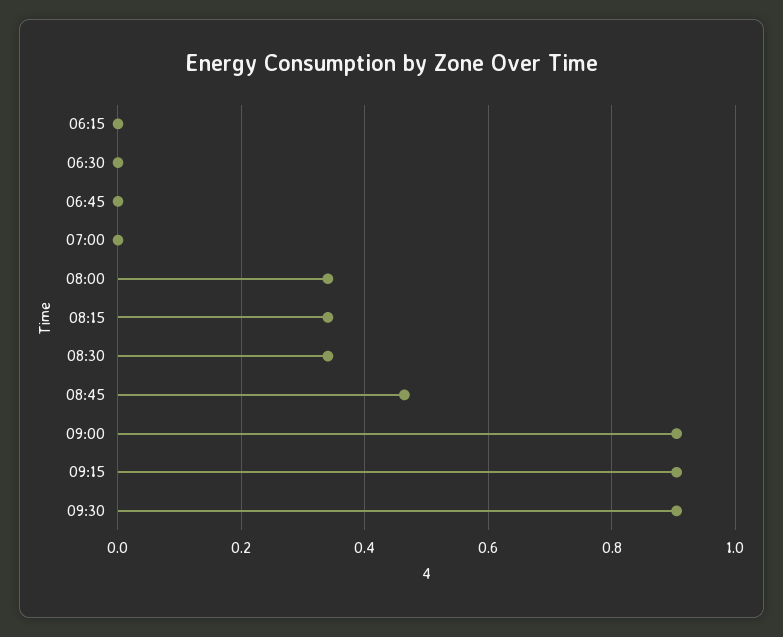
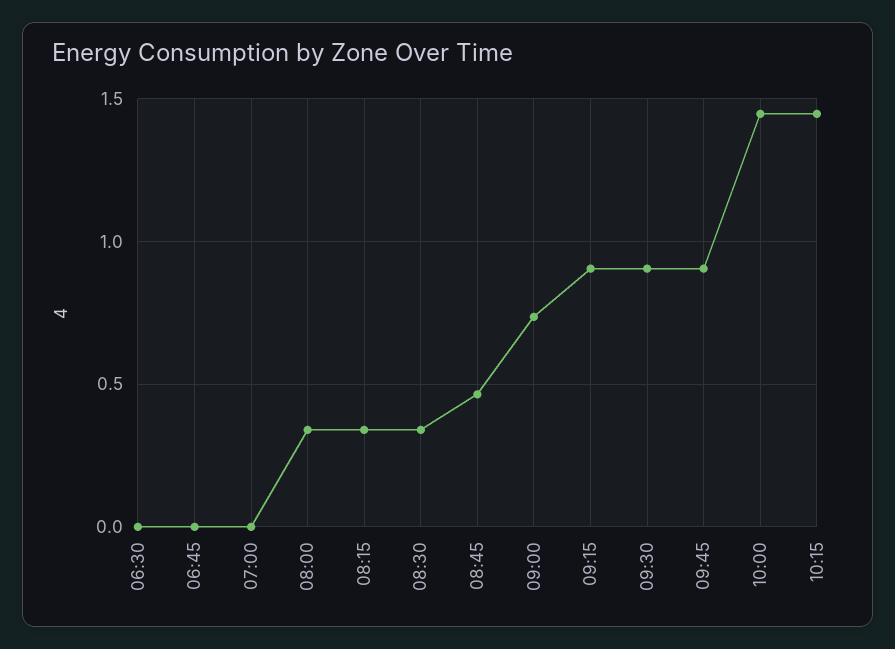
06:15: 0 -> none
09:00: 0.9 -> 0.75
09:45: none -> 0.9
10:00: none -> 1.45
10:15: none -> 1.45

